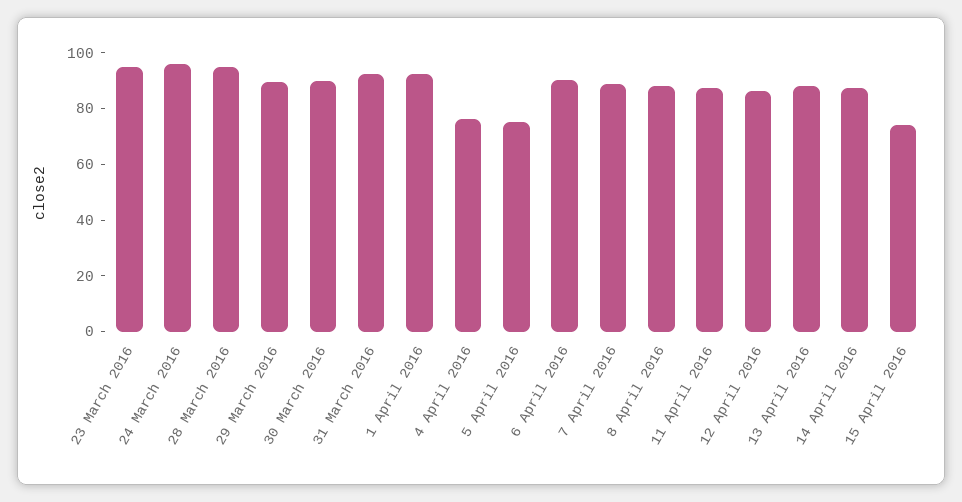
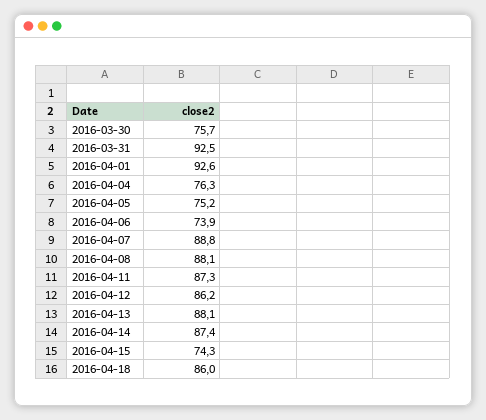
23 March 2016: 95 -> none
24 March 2016: 95 -> none
28 March 2016: 95 -> none
29 March 2016: 90 -> none
30 March 2016: 90 -> 75.7
6 April 2016: 90 -> 73.9
2016-04-18: none -> 86

